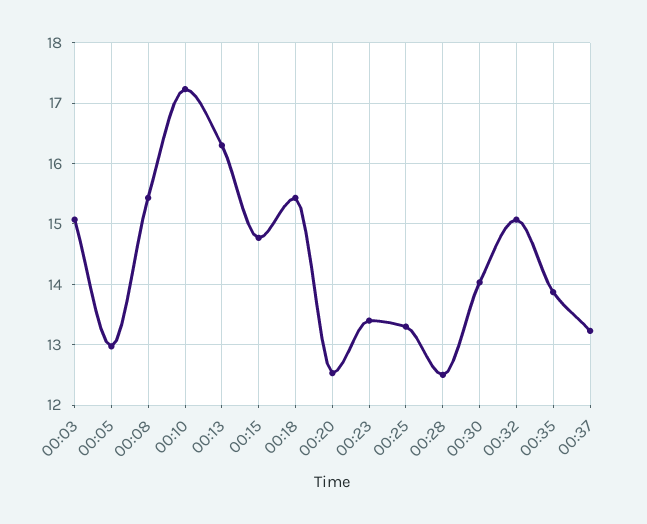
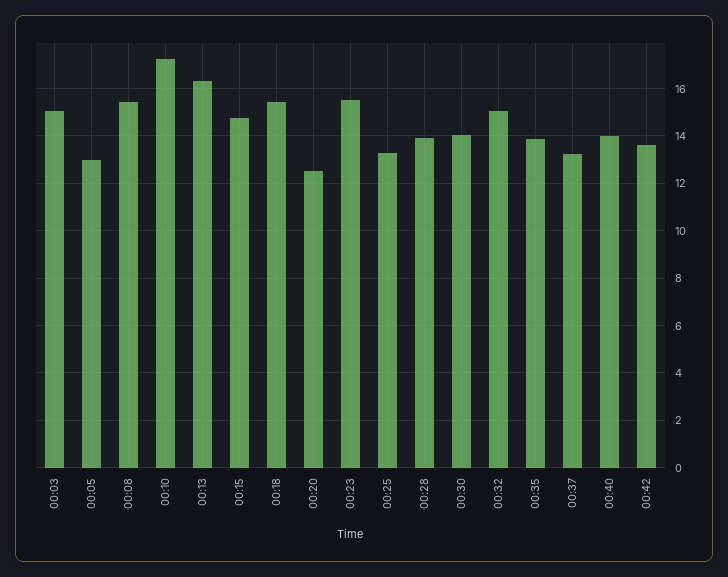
00:23: 13.4 -> 15.5
00:28: 12.5 -> 14
00:40: none -> 14
00:42: none -> 13.5

